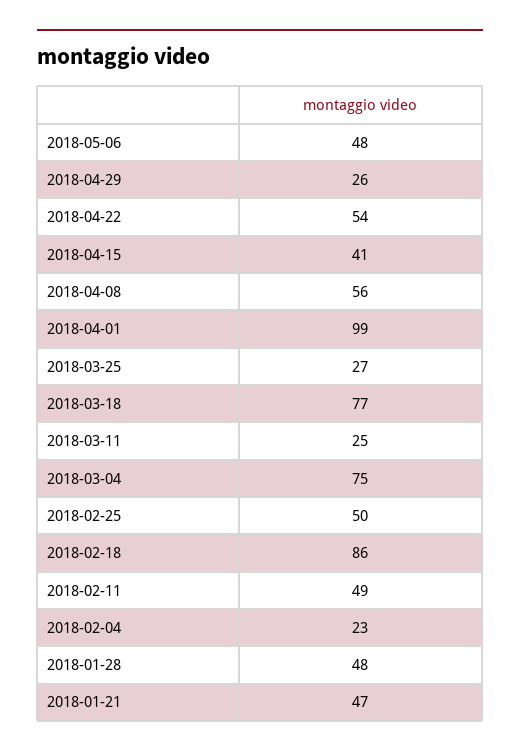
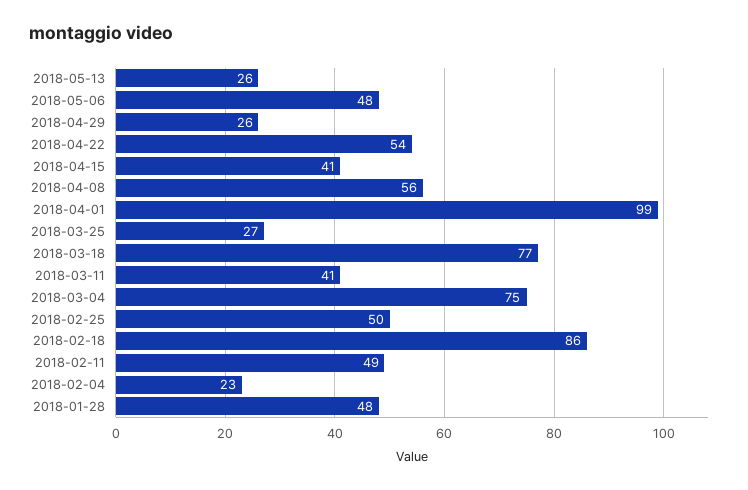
2018-03-11: 25 -> 41
2018-01-21: 47 -> none
2018-05-13: none -> 26

